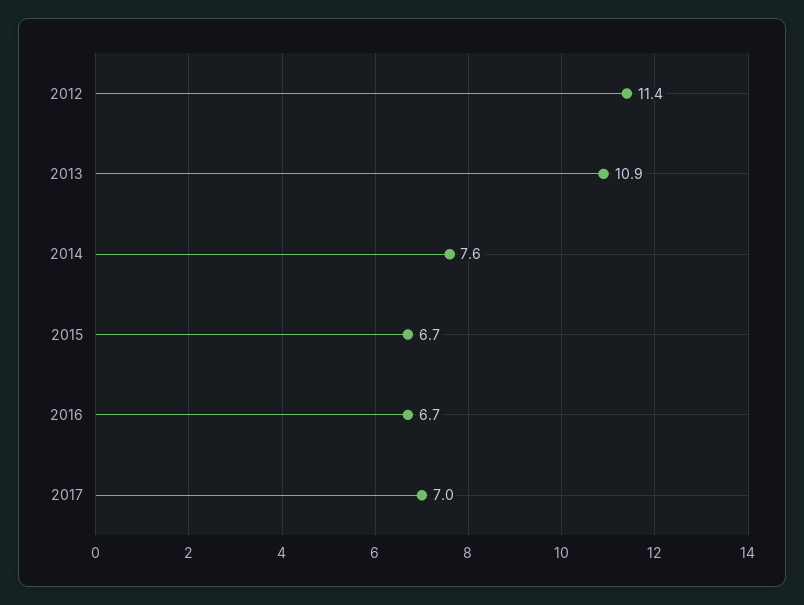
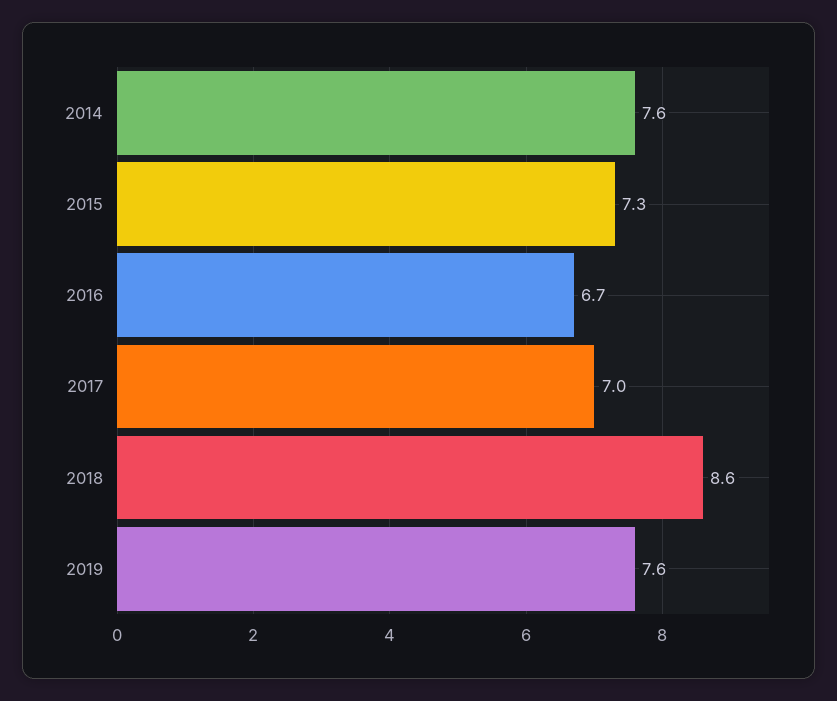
2012: 11.4 -> none
2013: 10.9 -> none
2015: 6.7 -> 7.3
2018: none -> 8.6
2019: none -> 7.6

